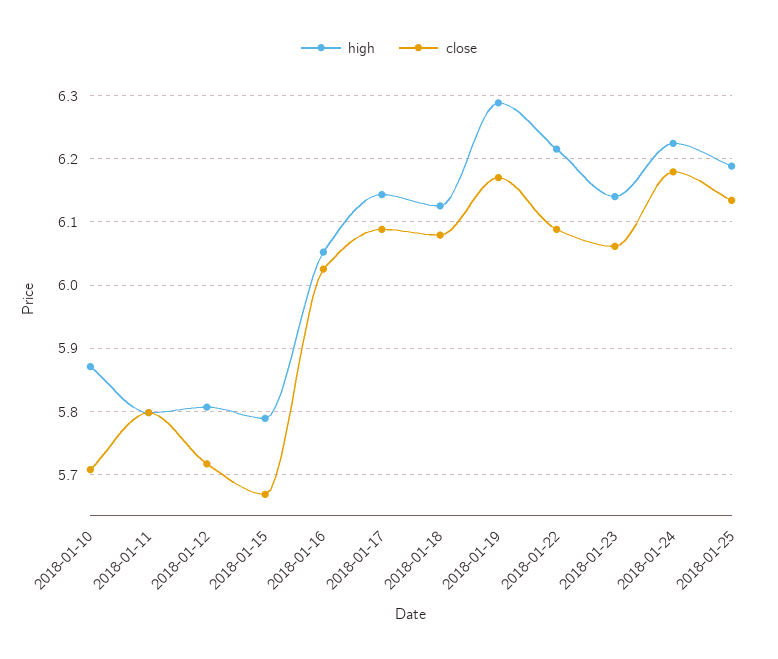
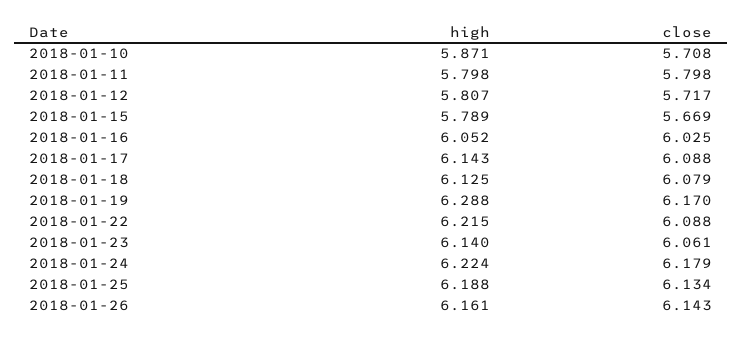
high, 2018-01-26: none -> 6.161
close, 2018-01-26: none -> 6.143

